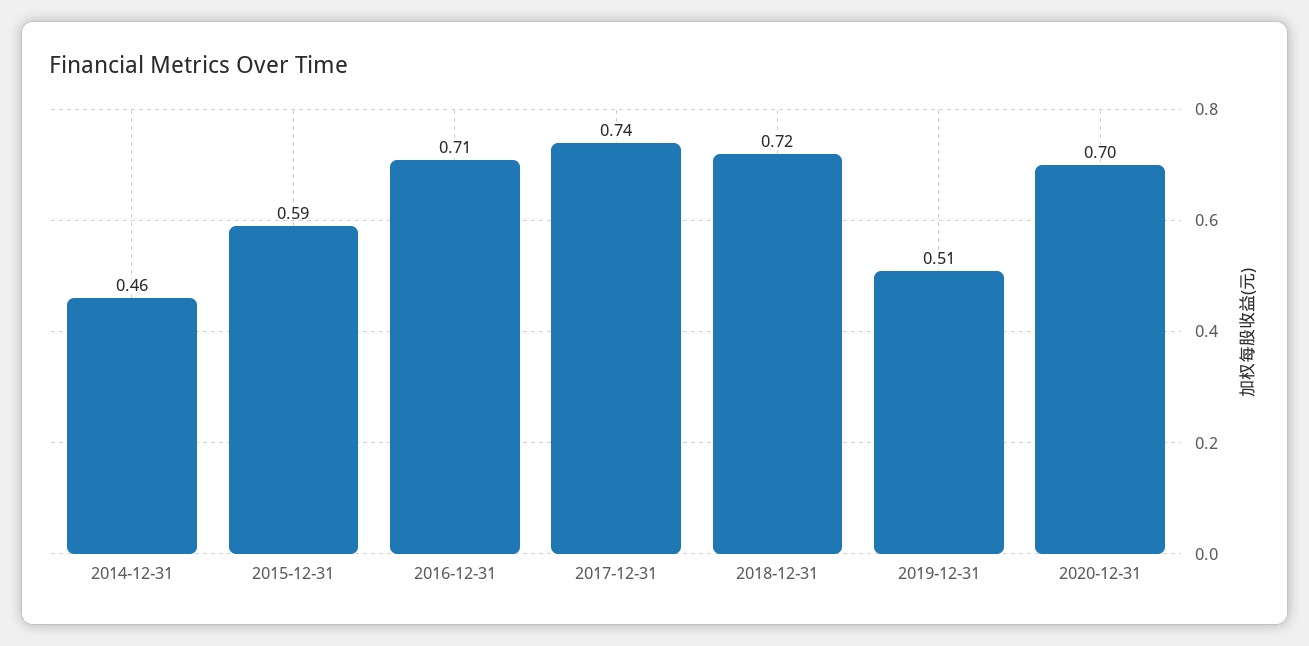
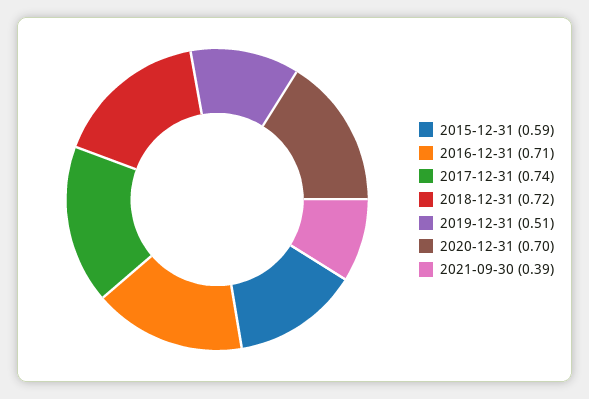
2014-12-31: 0.46 -> none
2021-09-30: none -> 0.39

